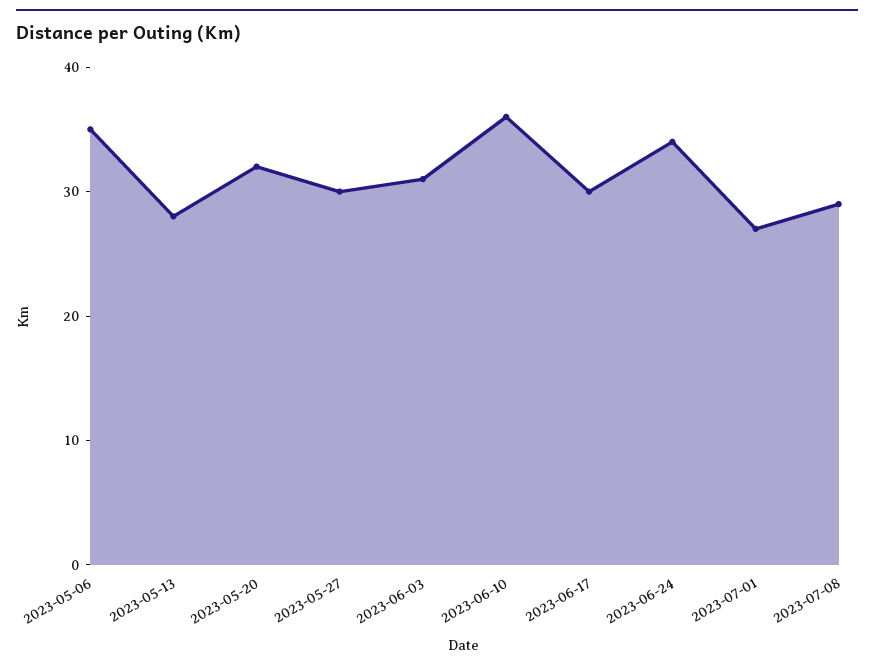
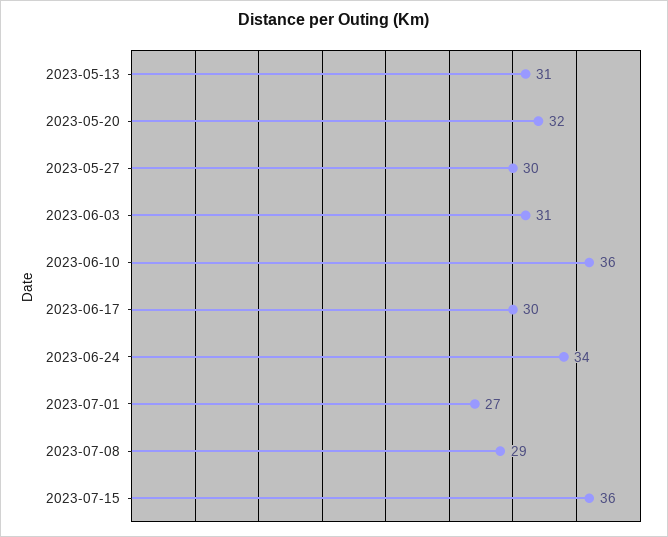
2023-05-06: 35 -> none
2023-05-13: 28 -> 31
2023-07-15: none -> 36

